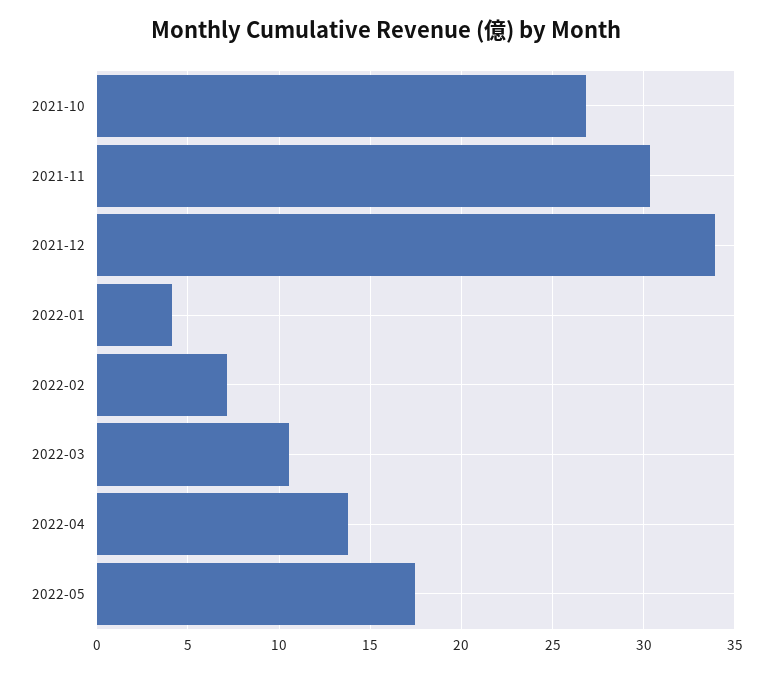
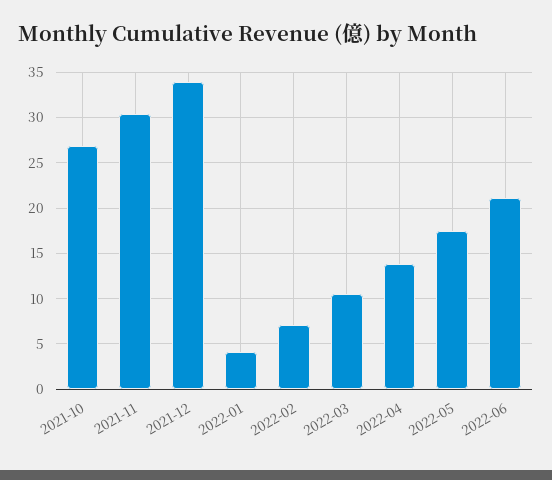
2022-06: none -> 21

